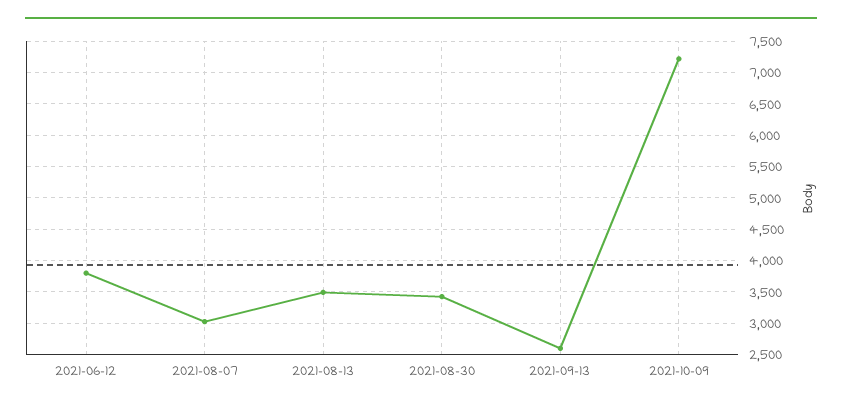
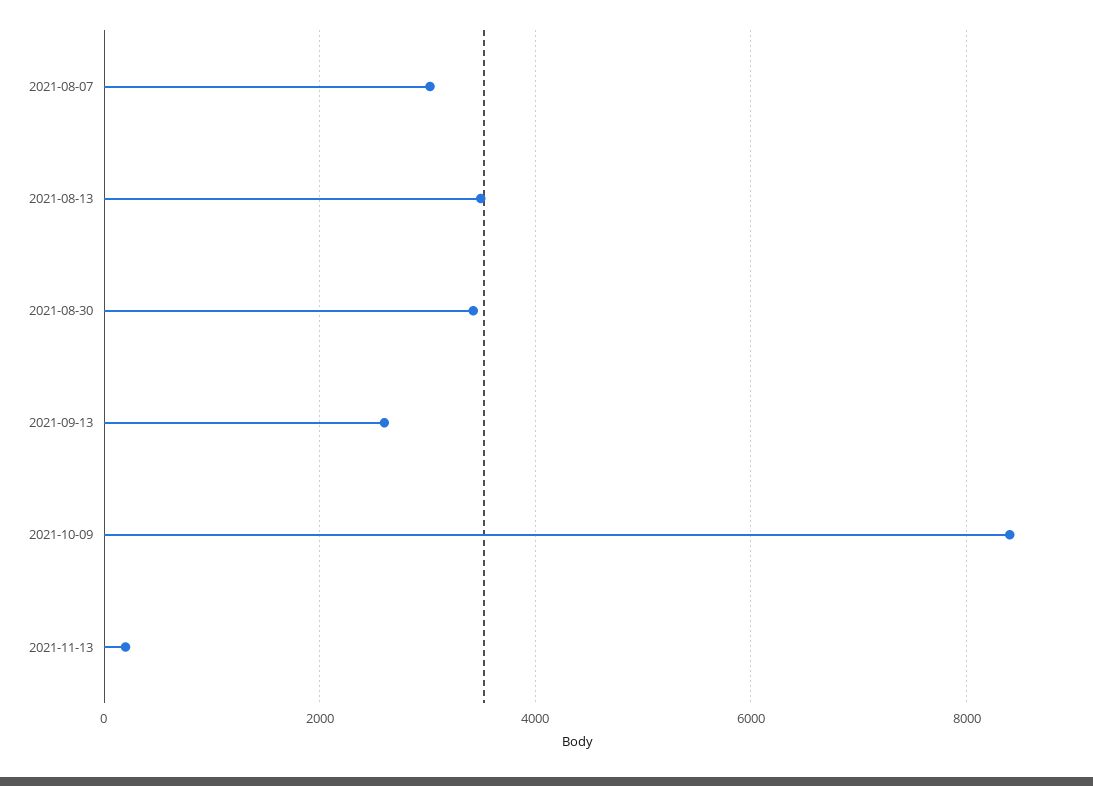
2021-06-12: 3800 -> none
2021-10-09: 7200 -> 8400
2021-11-13: none -> 200

